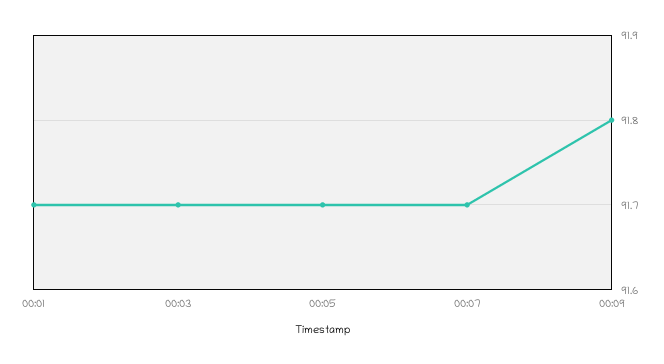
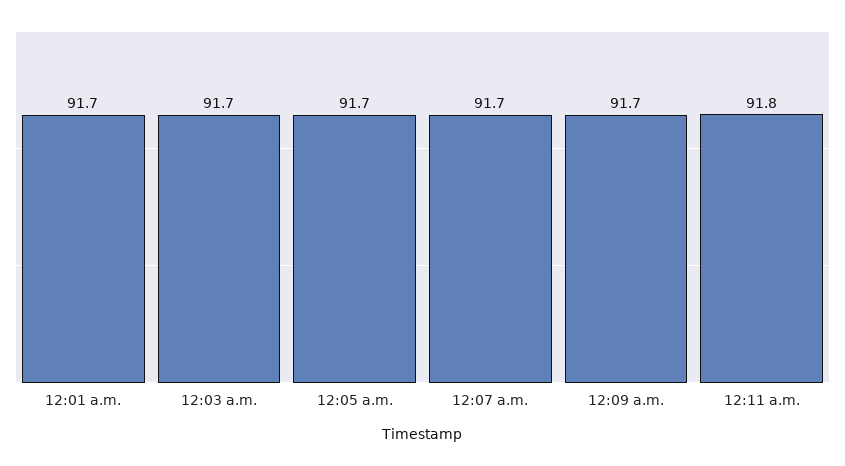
00:09: 91.8 -> 91.7
12:11 a.m.: none -> 91.8

